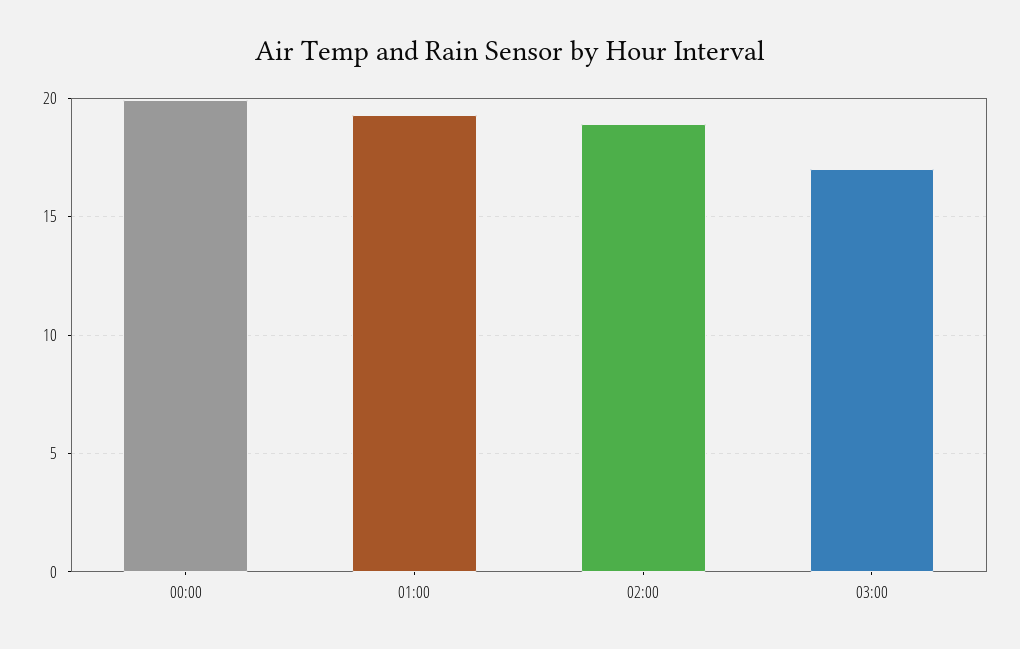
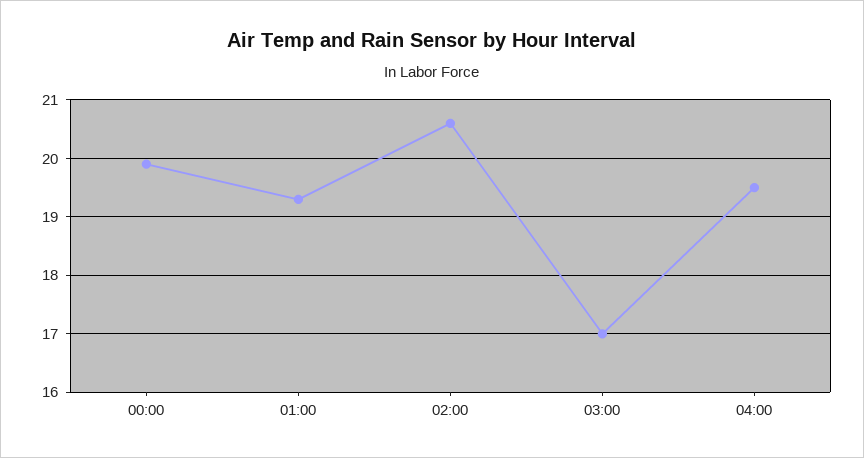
02:00: 19 -> 20.5
04:00: none -> 19.5

